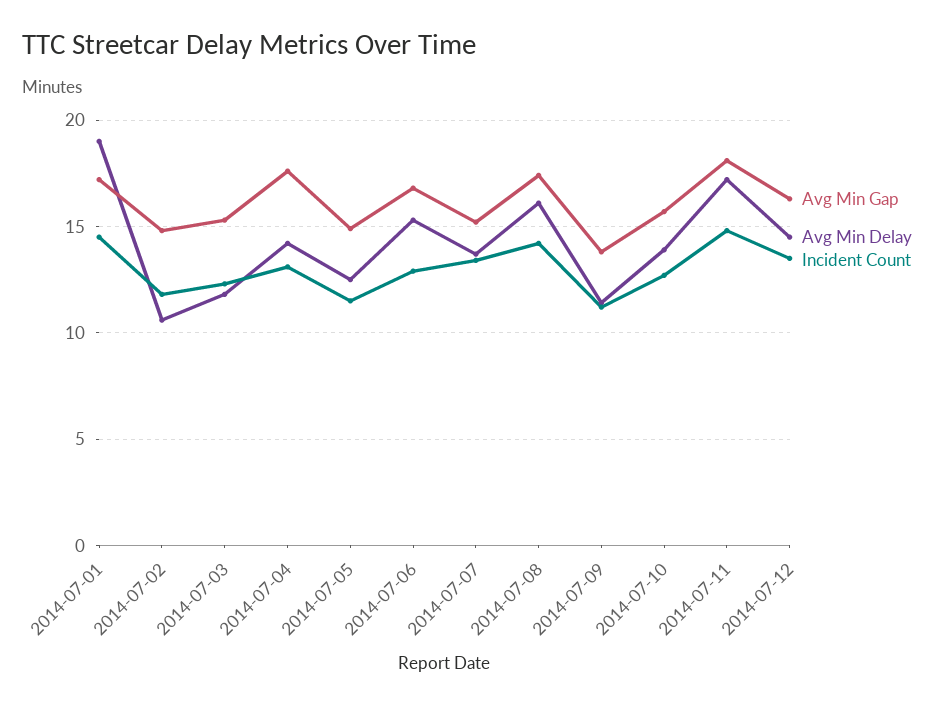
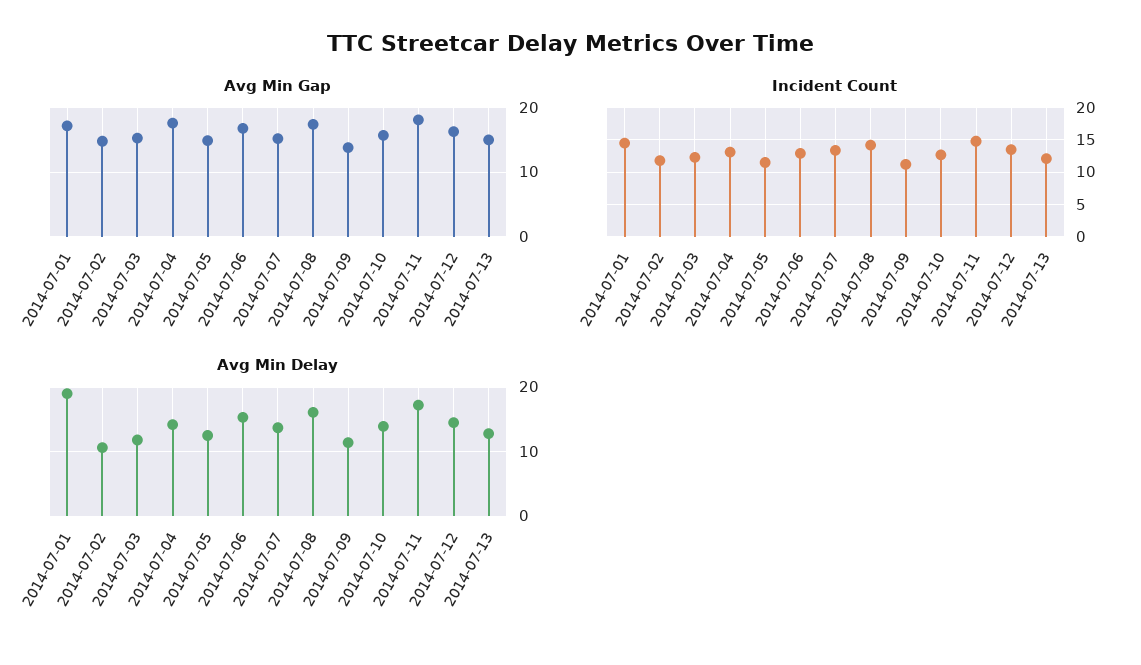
Avg Min Gap, 2014-07-13: none -> 15
Incident Count, 2014-07-13: none -> 12
Avg Min Delay, 2014-07-13: none -> 13

